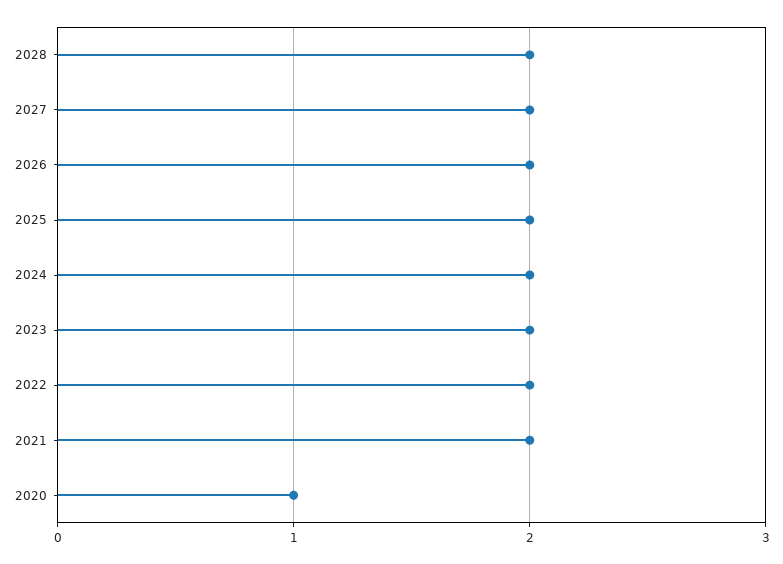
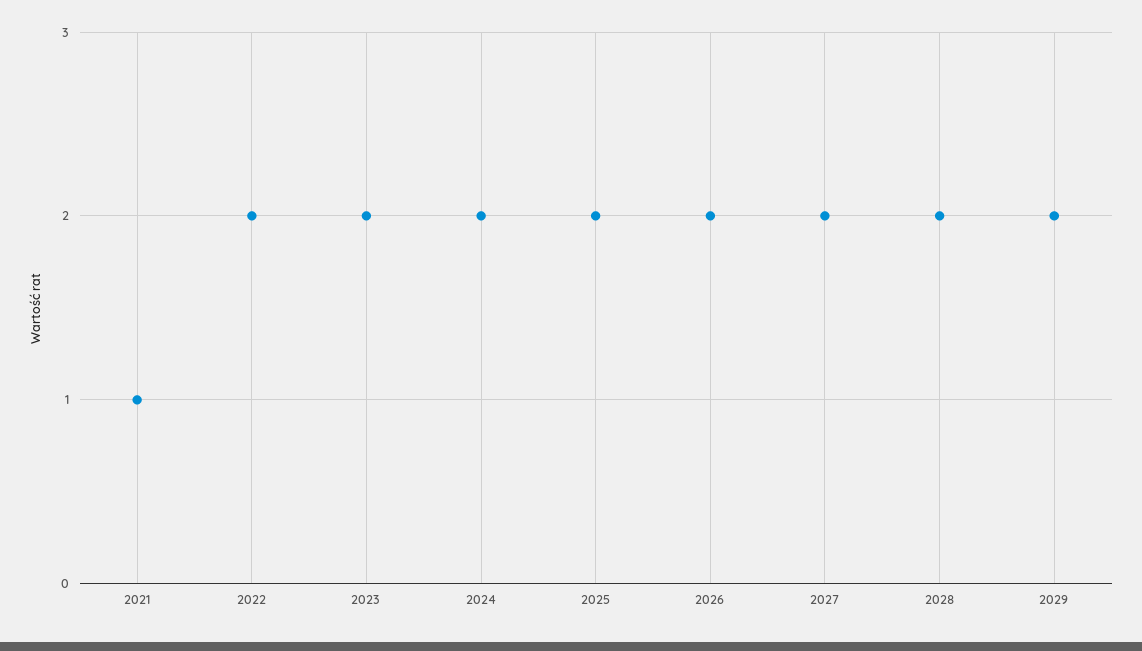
2021: 2 -> 1
2020: 1 -> none
2029: none -> 2

